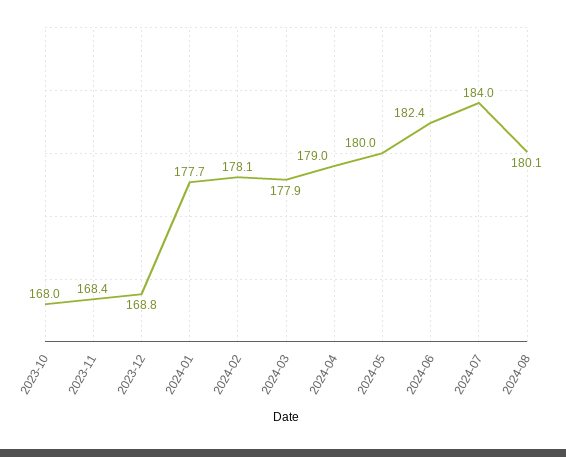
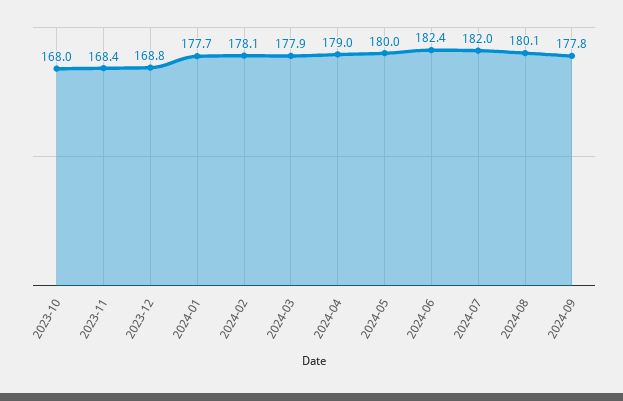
2024-07: 184 -> 182
2024-09: none -> 177.8

